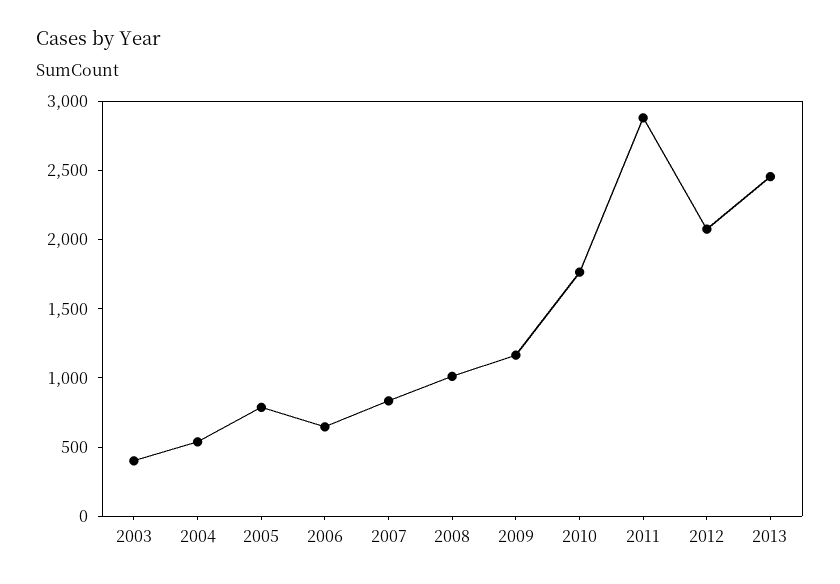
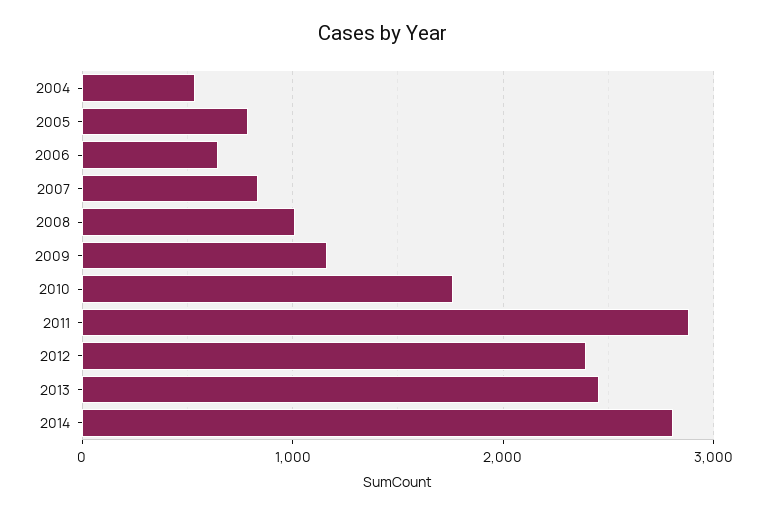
2003: 400 -> none
2012: 2100 -> 2400
2014: none -> 2800

